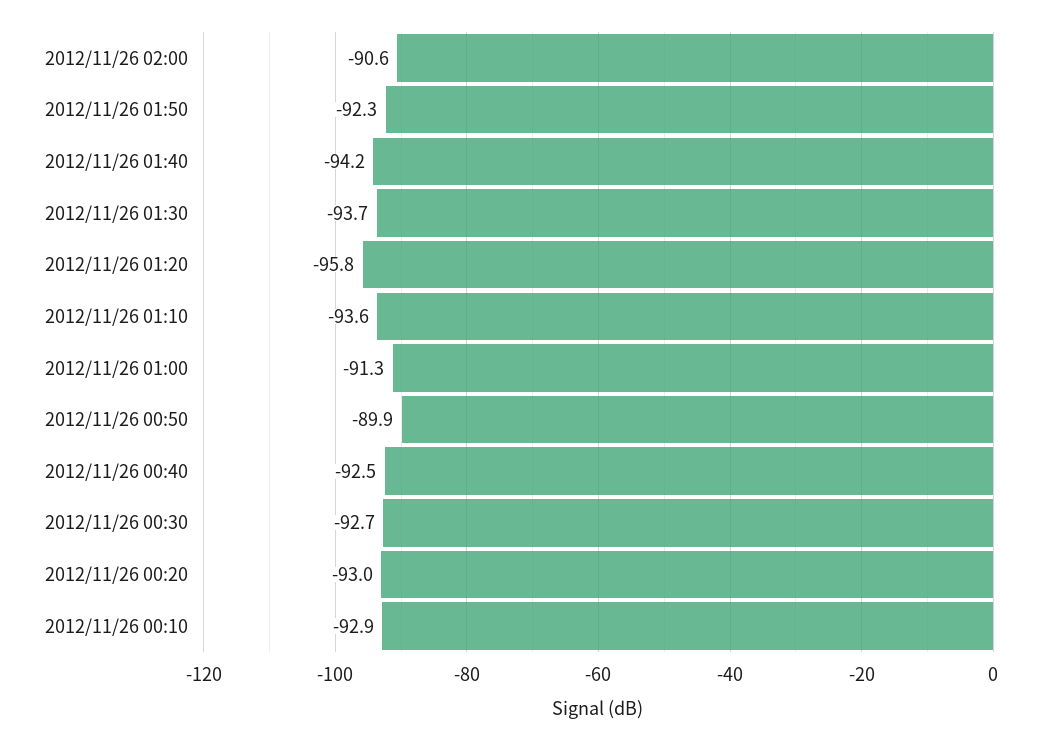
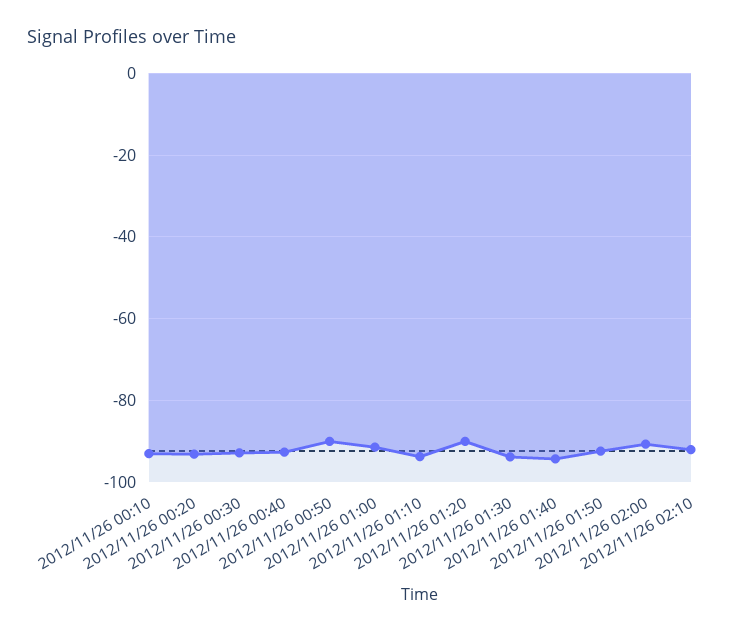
2012/11/26 01:20: -95.8 -> -90
2012/11/26 02:10: none -> -92

